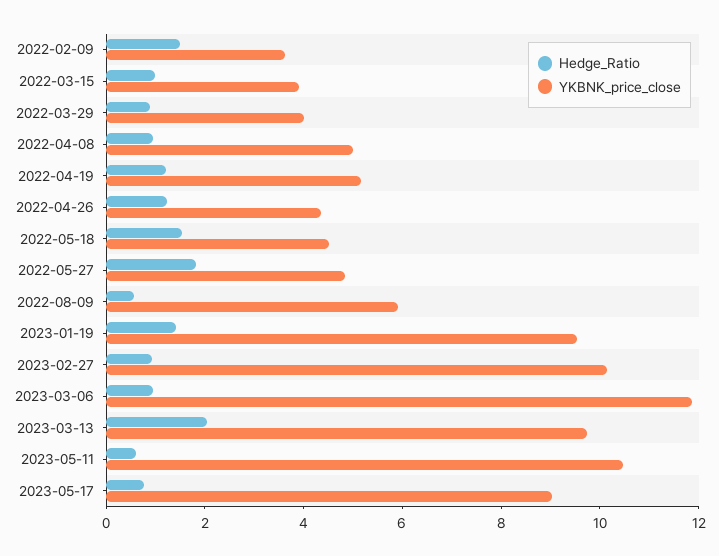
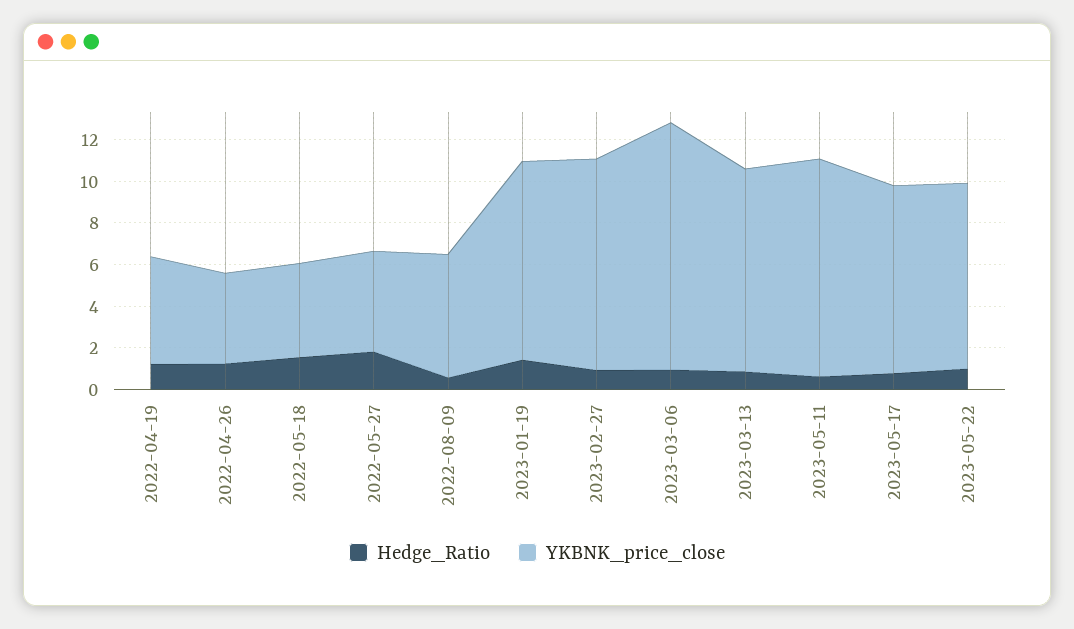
Hedge_Ratio, 2022-02-09: 1.5 -> none
YKBNK_price_close, 2022-02-09: 3.5 -> none
Hedge_Ratio, 2022-03-15: 1 -> none
YKBNK_price_close, 2022-03-15: 4 -> none
Hedge_Ratio, 2022-03-29: 1 -> none
YKBNK_price_close, 2022-03-29: 4 -> none
Hedge_Ratio, 2022-04-08: 1 -> none
YKBNK_price_close, 2022-04-08: 5 -> none
Hedge_Ratio, 2023-03-13: 2 -> 1
Hedge_Ratio, 2023-05-22: none -> 1
YKBNK_price_close, 2023-05-22: none -> 9

